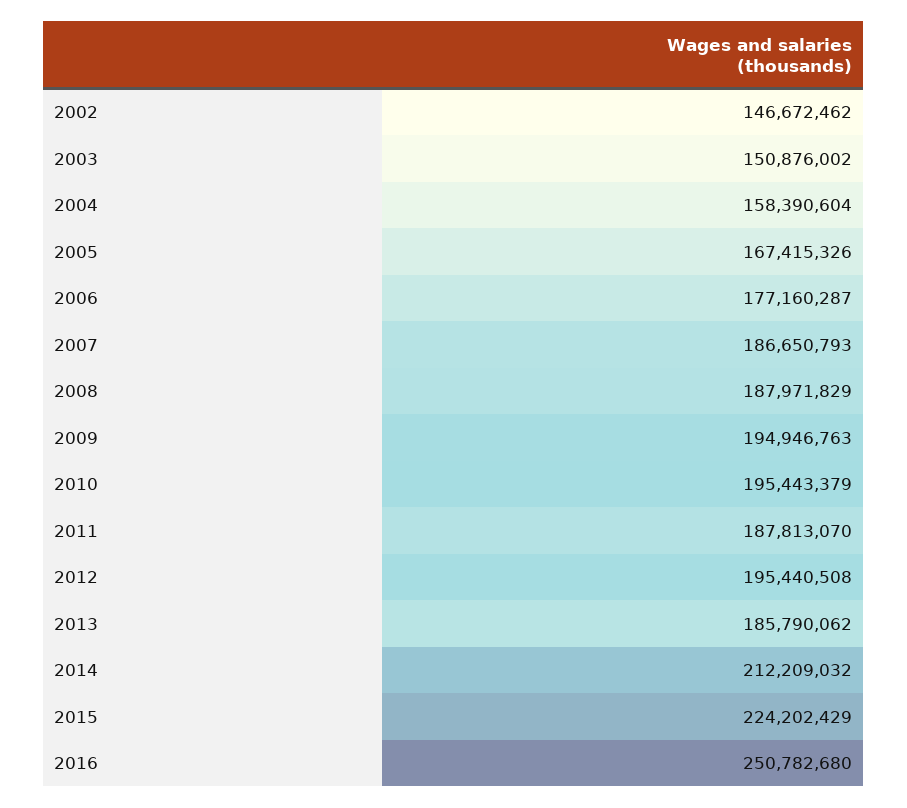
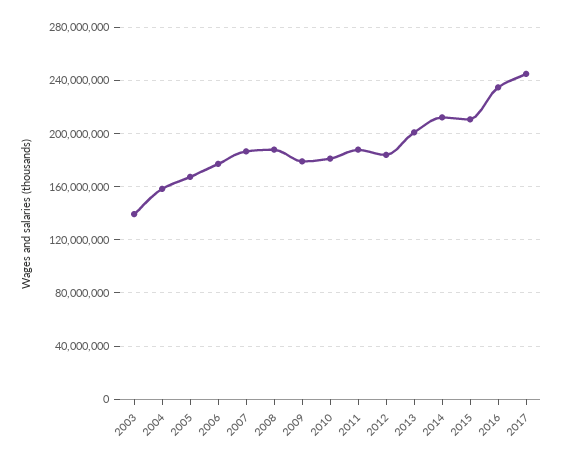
2002: 146672462 -> none
2003: 150876002 -> 140000000
2009: 194946763 -> 180000000
2010: 195443379 -> 180000000
2012: 195440508 -> 185000000
2013: 185790062 -> 200000000
2015: 224202429 -> 210000000
2016: 250782680 -> 235000000
2017: none -> 245000000

